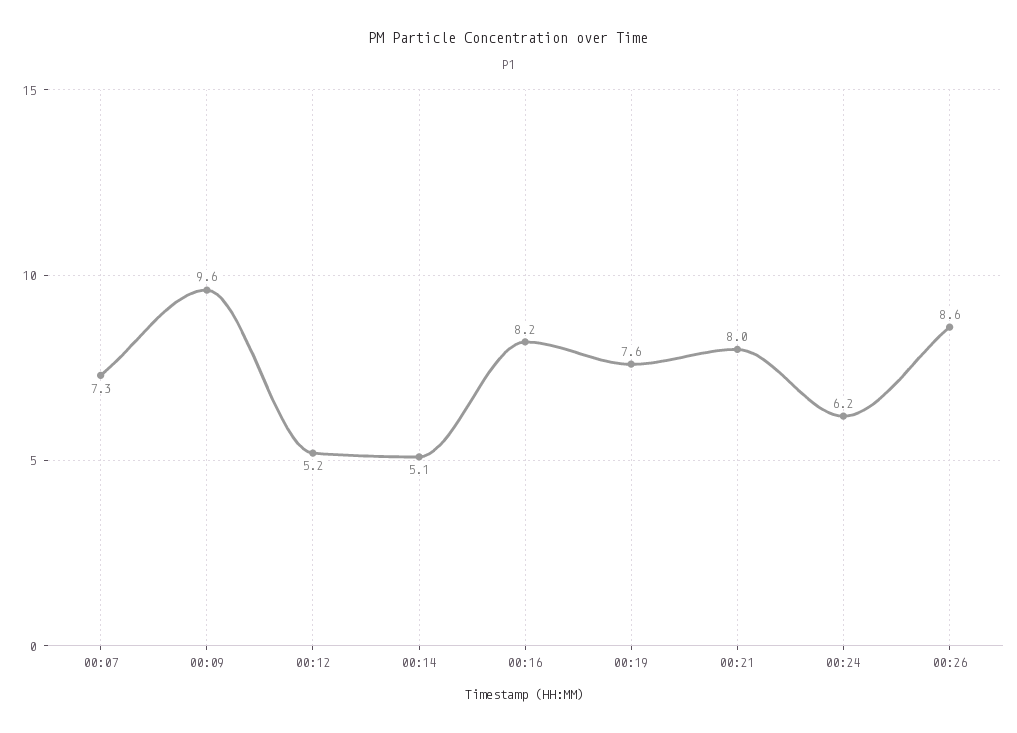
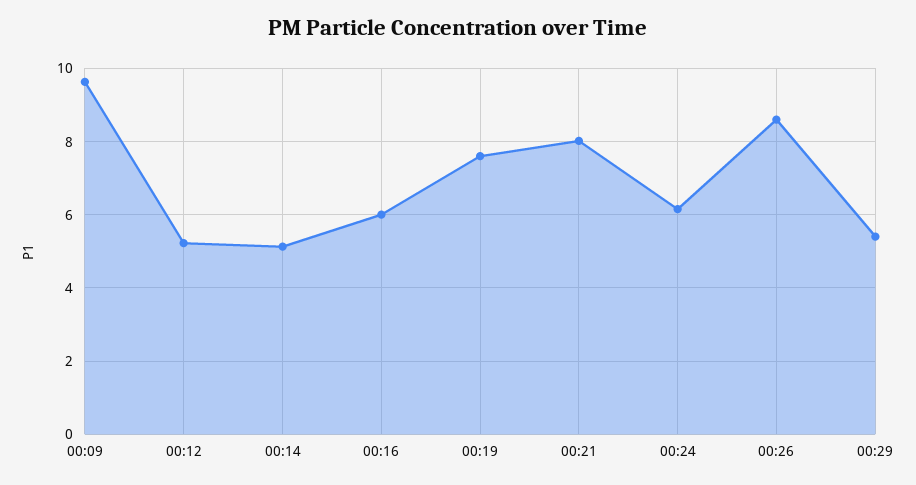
00:07: 7.3 -> none
00:16: 8.2 -> 6
00:29: none -> 5.4

